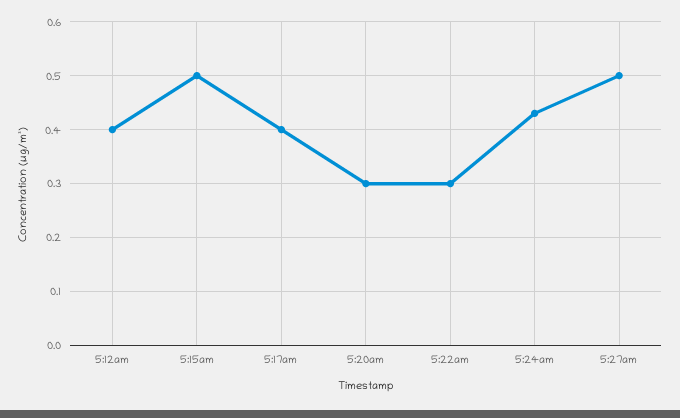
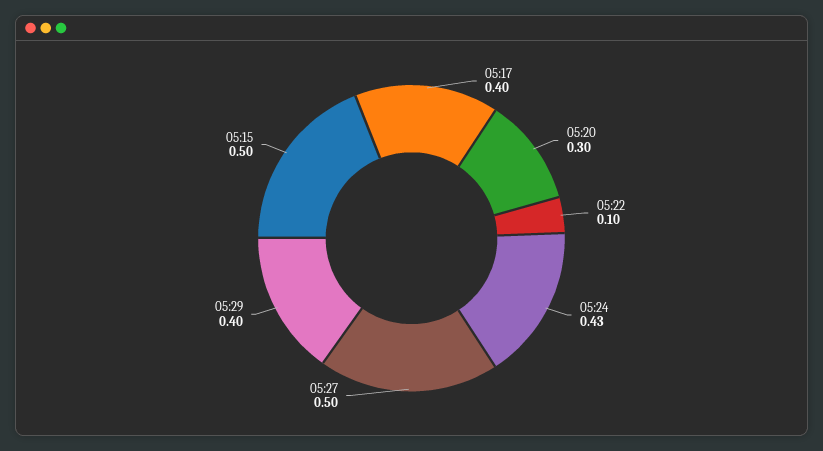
5:12am: 0.4 -> none
5:22am: 0.3 -> 0.1
05:29: none -> 0.4

